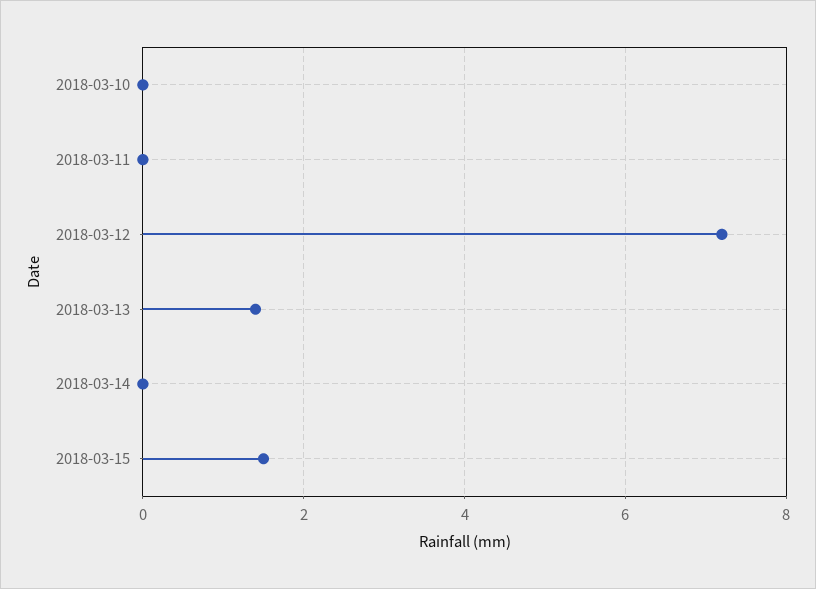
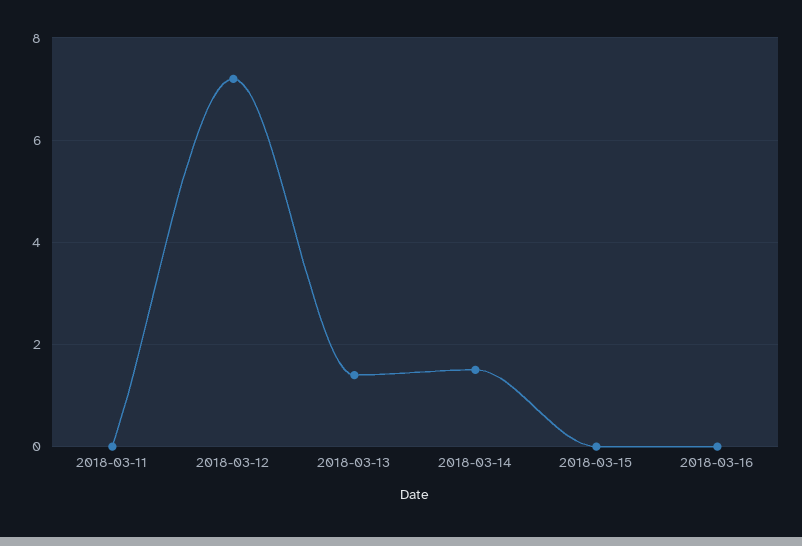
2018-03-10: 0 -> none
2018-03-14: 0 -> 1.5
2018-03-15: 1.5 -> 0
2018-03-16: none -> 0

